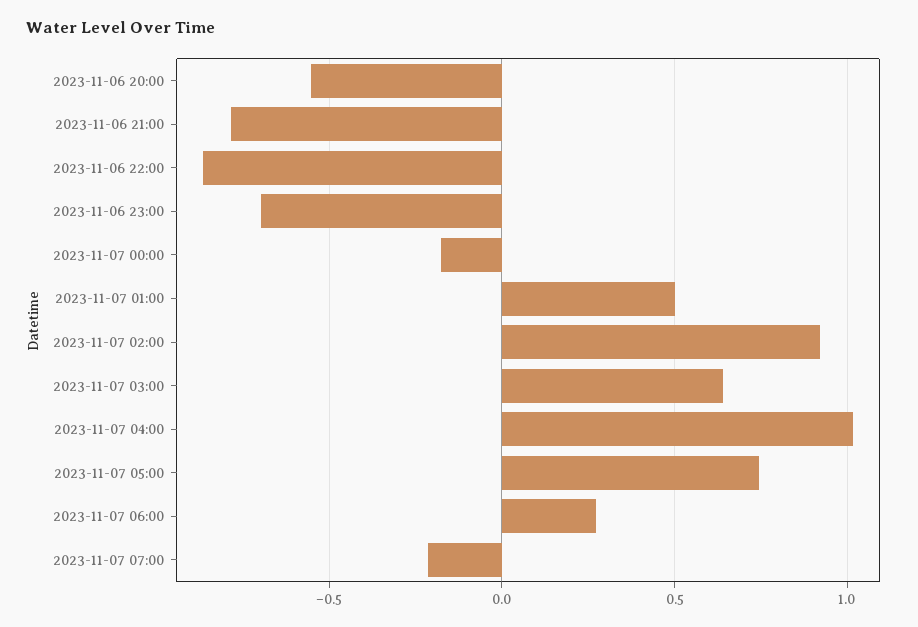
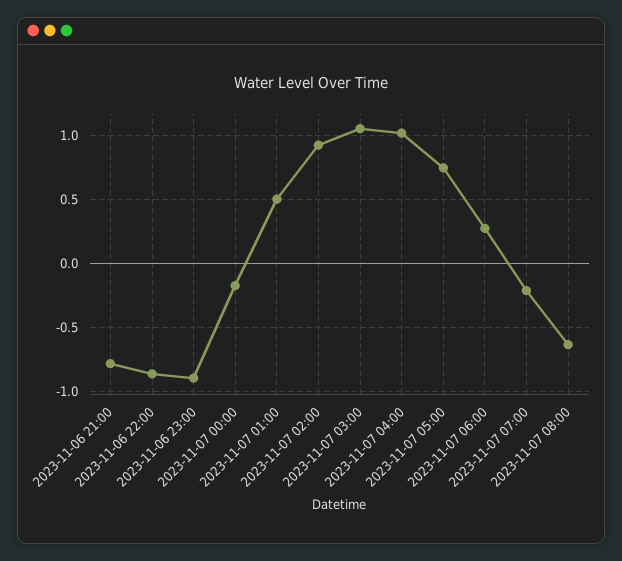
2023-11-06 20:00: -0.55 -> none
2023-11-06 23:00: -0.7 -> -0.9
2023-11-07 03:00: 0.65 -> 1.05
2023-11-07 08:00: none -> -0.65

